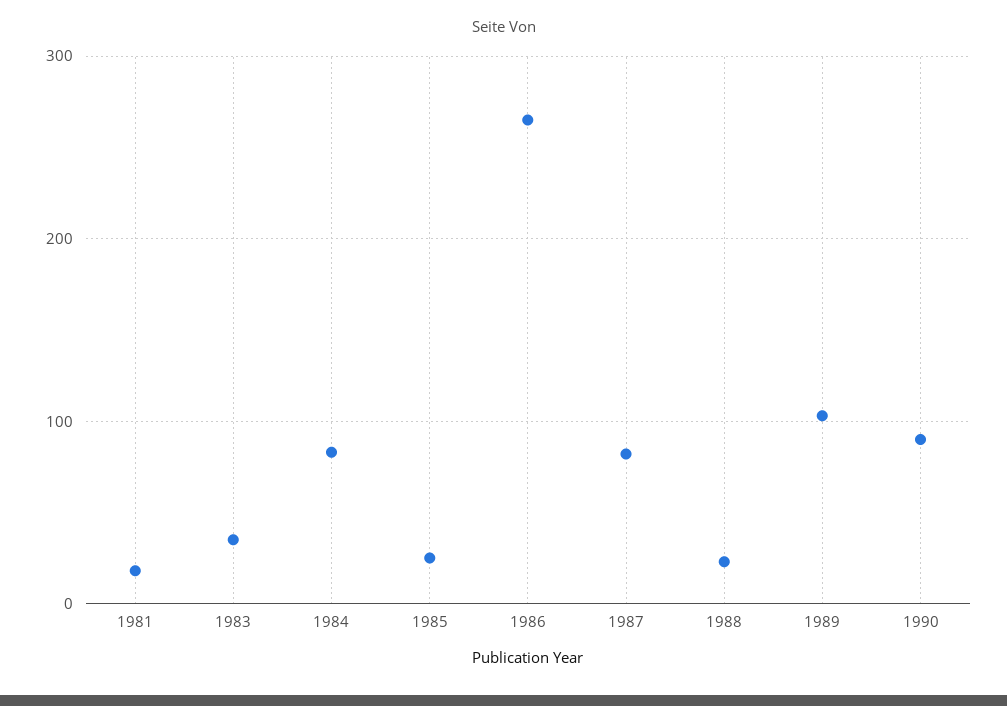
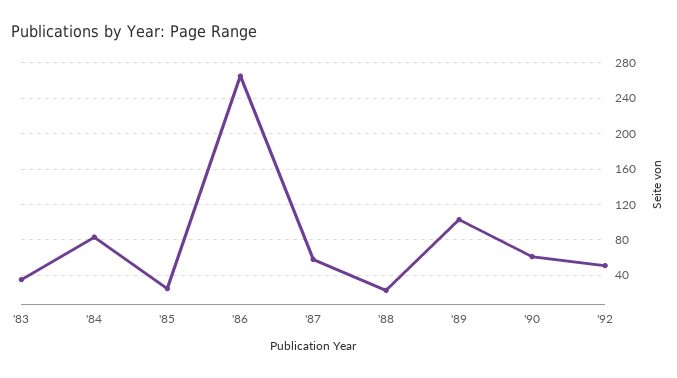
1981: 20 -> none
1987: 80 -> 60
1990: 90 -> 60
'92: none -> 50

